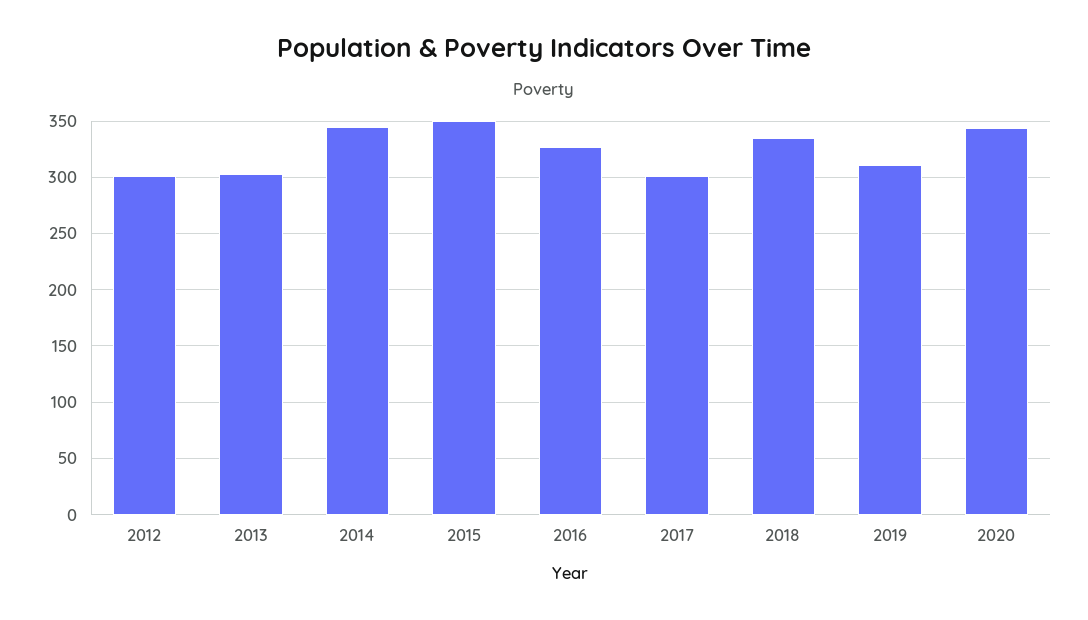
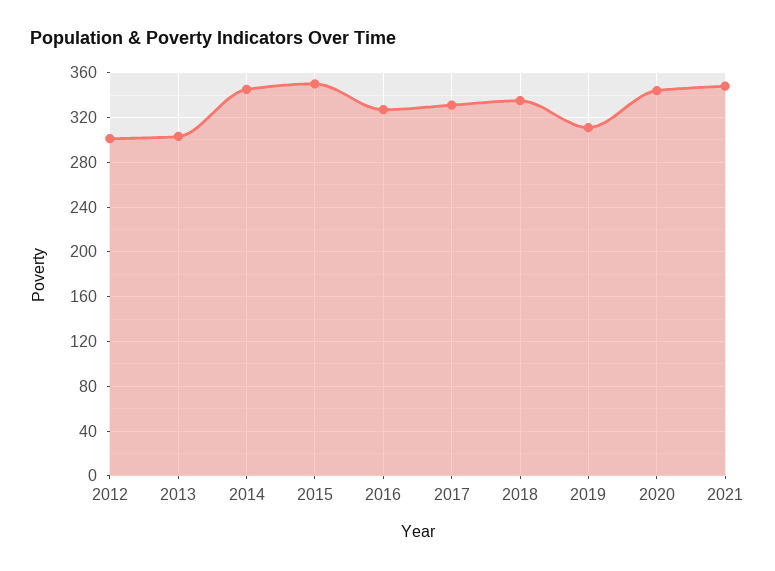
2017: 300 -> 330
2021: none -> 350

